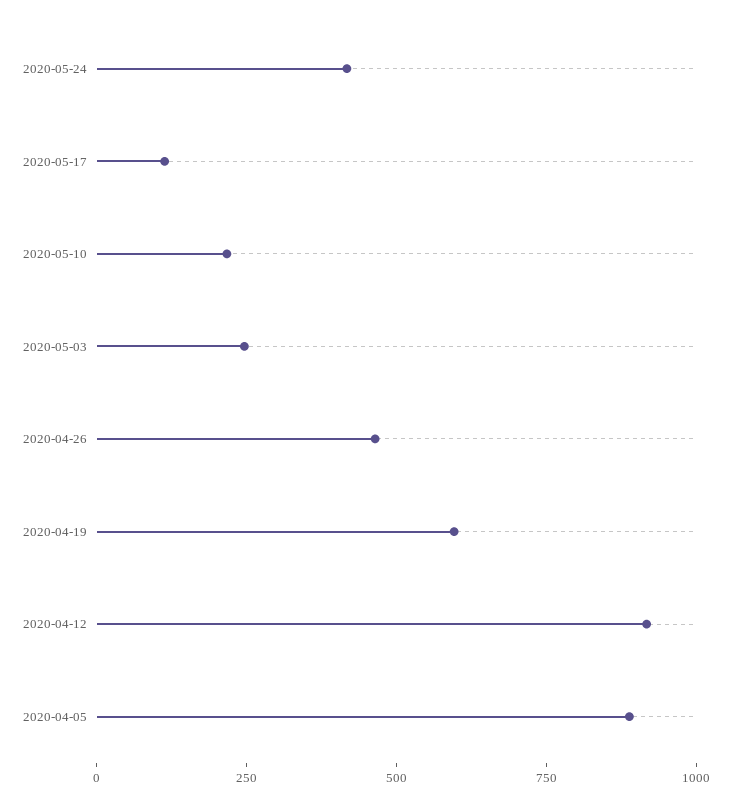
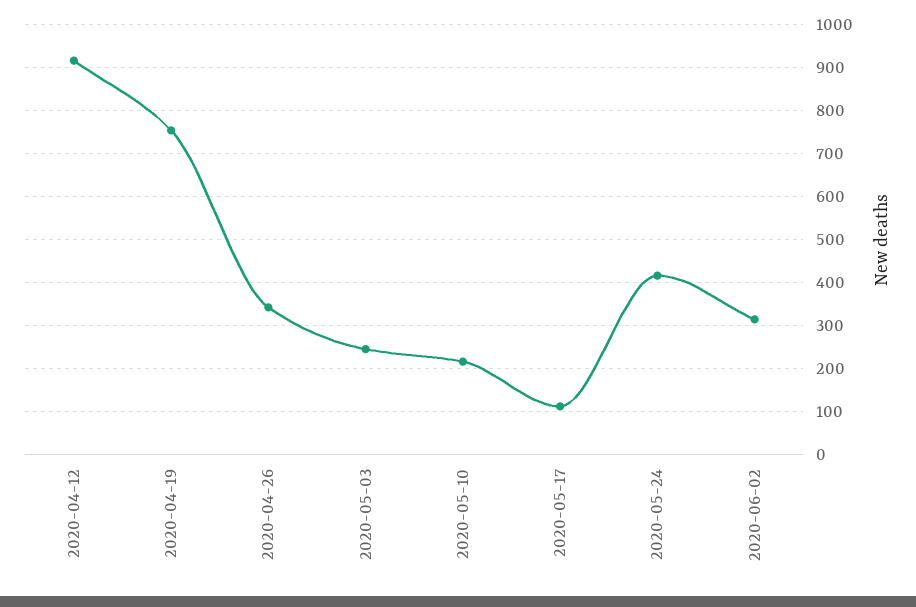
2020-04-26: 450 -> 340
2020-04-19: 600 -> 760
2020-04-05: 900 -> none
2020-06-02: none -> 320

